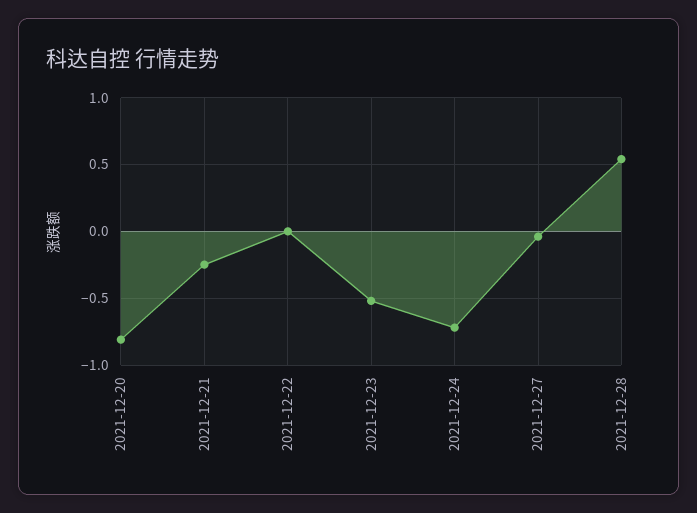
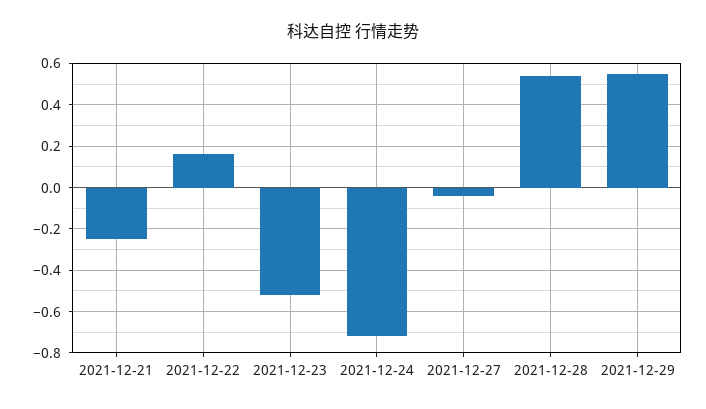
2021-12-20: -0.8 -> none
2021-12-22: 0 -> 0.15
2021-12-29: none -> 0.55

